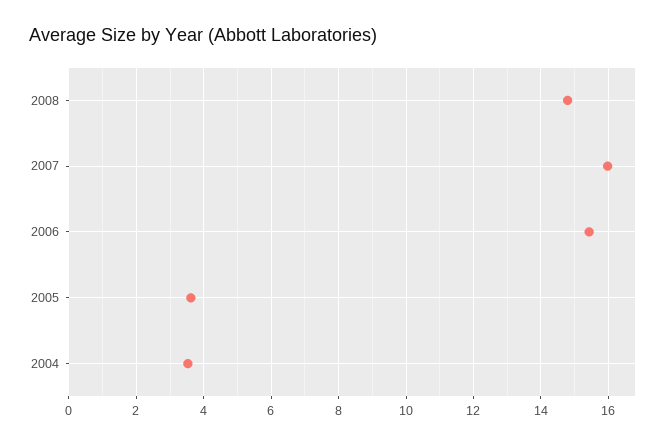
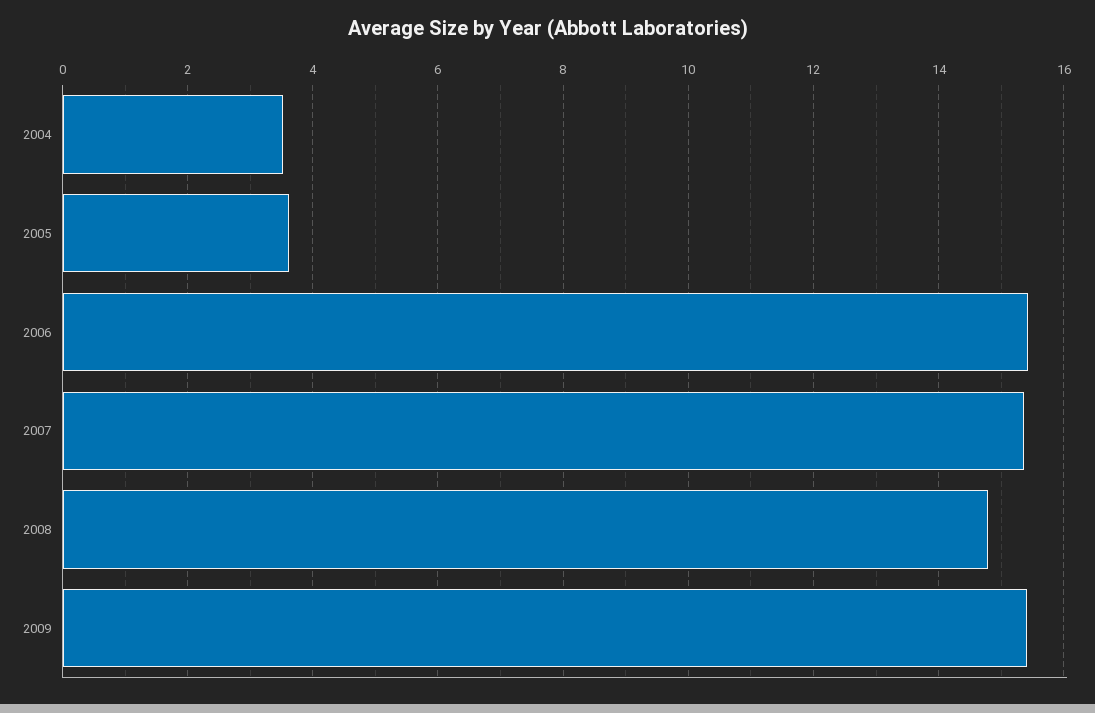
2007: 16 -> 15.4
2009: none -> 15.4

